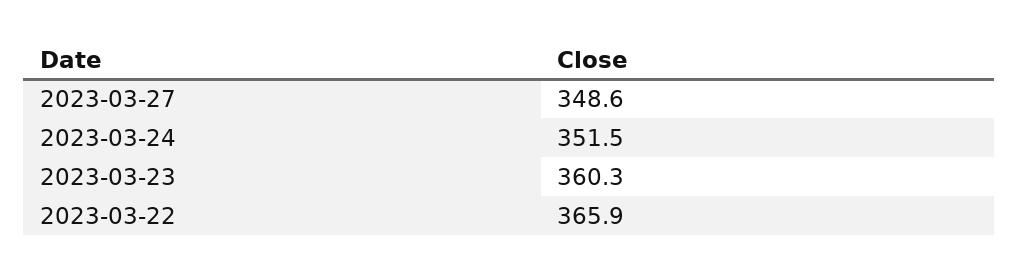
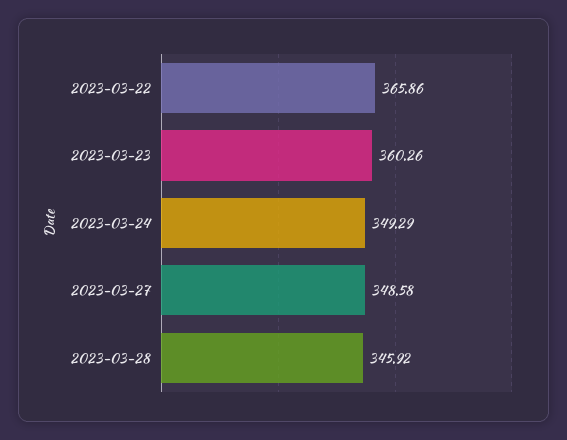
2023-03-24: 351.5 -> 349.29
2023-03-28: none -> 345.92

